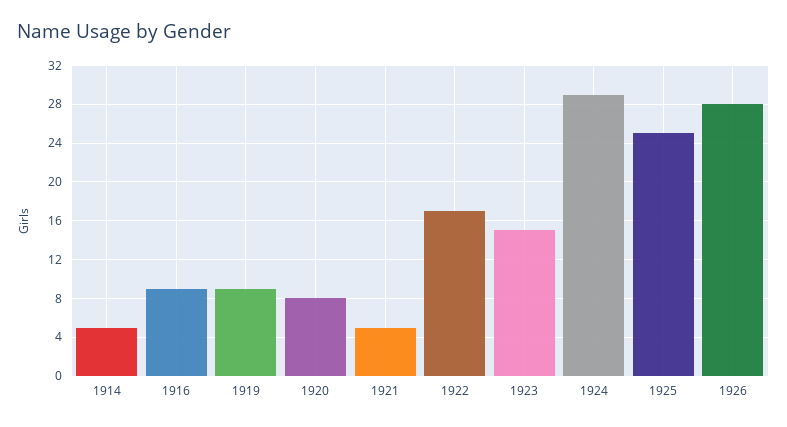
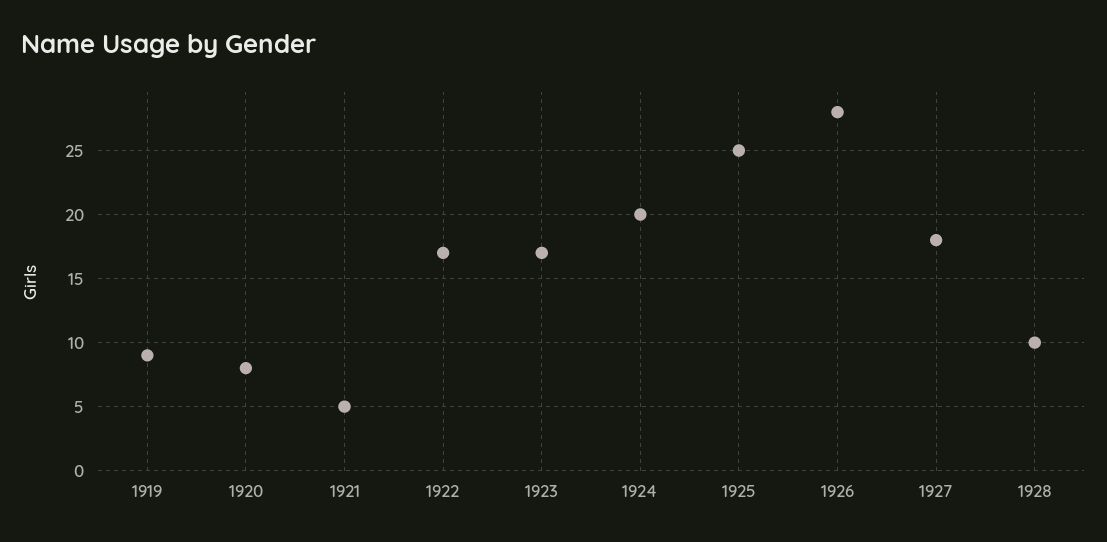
1914: 5 -> none
1916: 9 -> none
1923: 15 -> 17
1924: 29 -> 20
1927: none -> 18
1928: none -> 10

